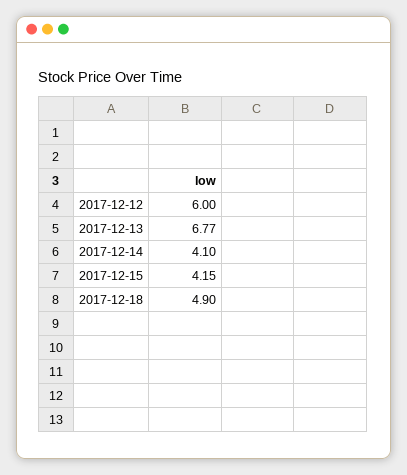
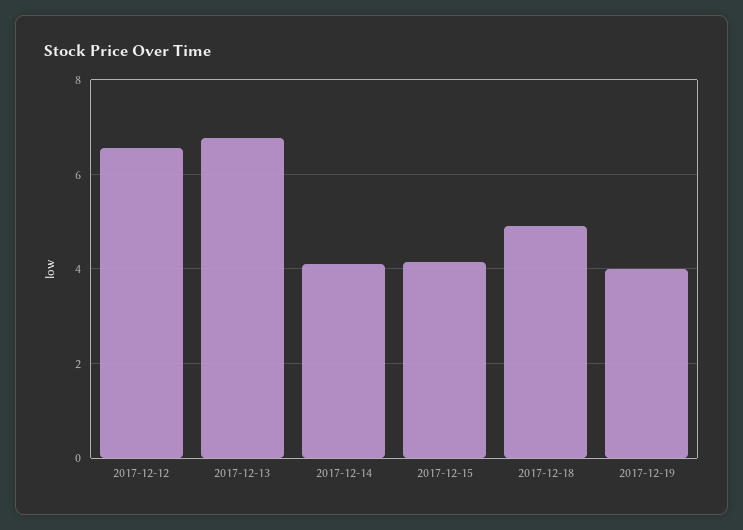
2017-12-12: 6 -> 6.6
2017-12-19: none -> 4

